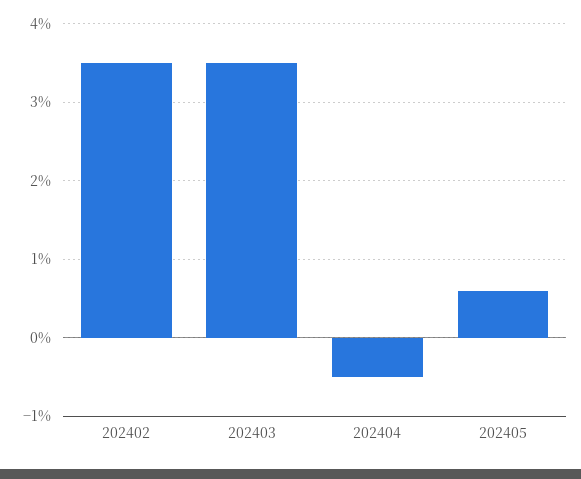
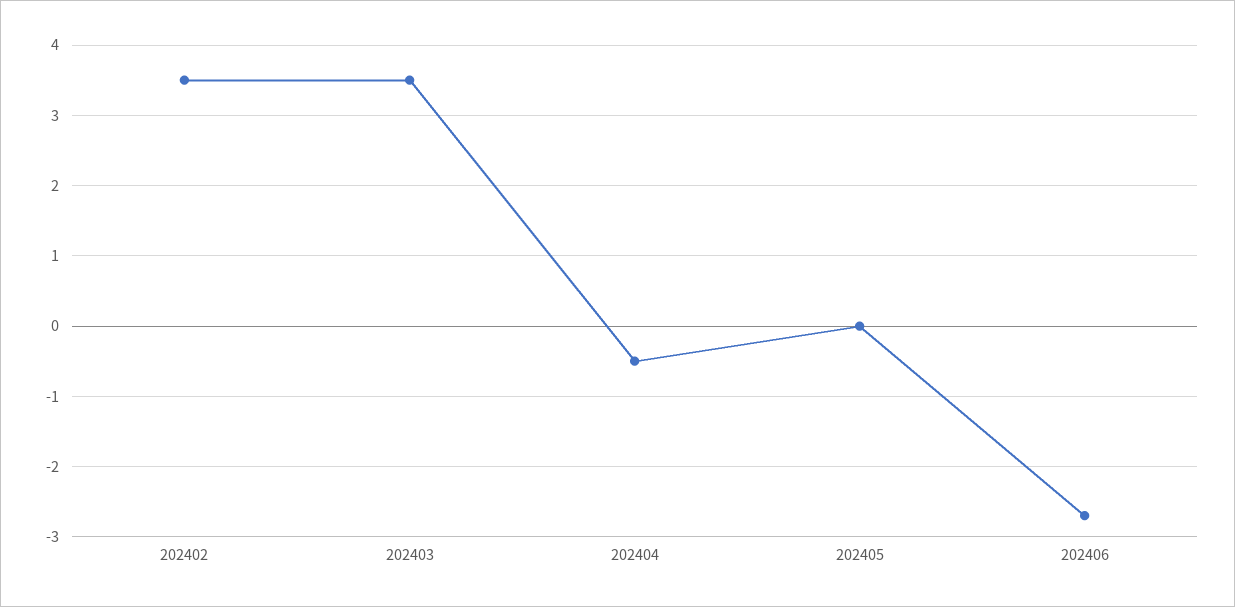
202405: 0.6 -> 0
202406: none -> -2.7

